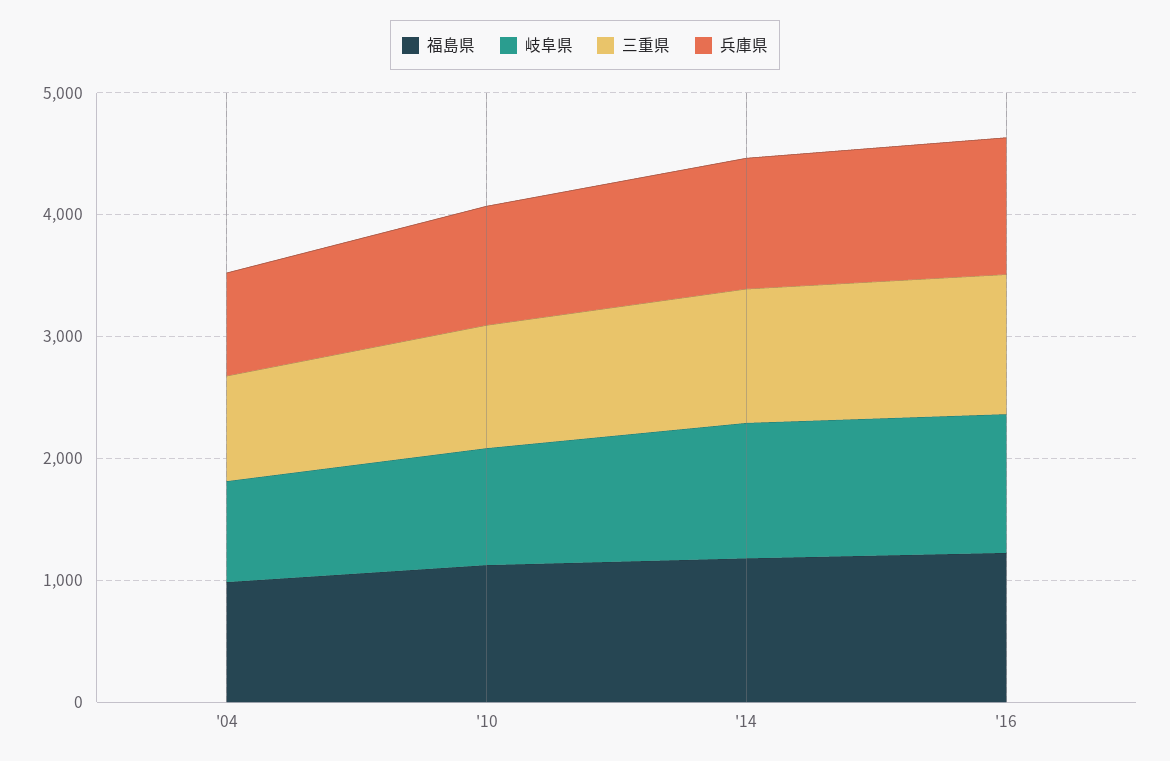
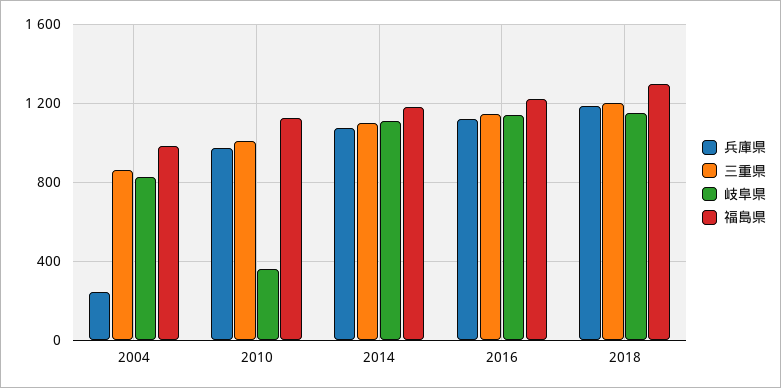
兵庫県, '04: 800 -> 250
岐阜県, '10: 1000 -> 350
兵庫県, 2018: none -> 1200
三重県, 2018: none -> 1200
岐阜県, 2018: none -> 1150
福島県, 2018: none -> 1300

